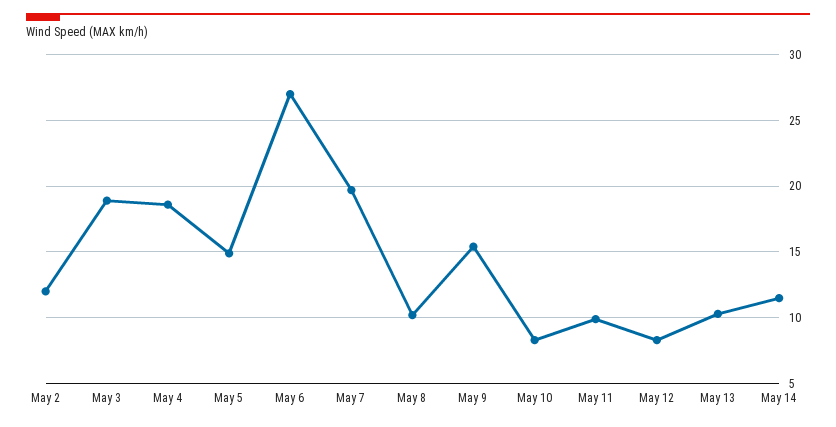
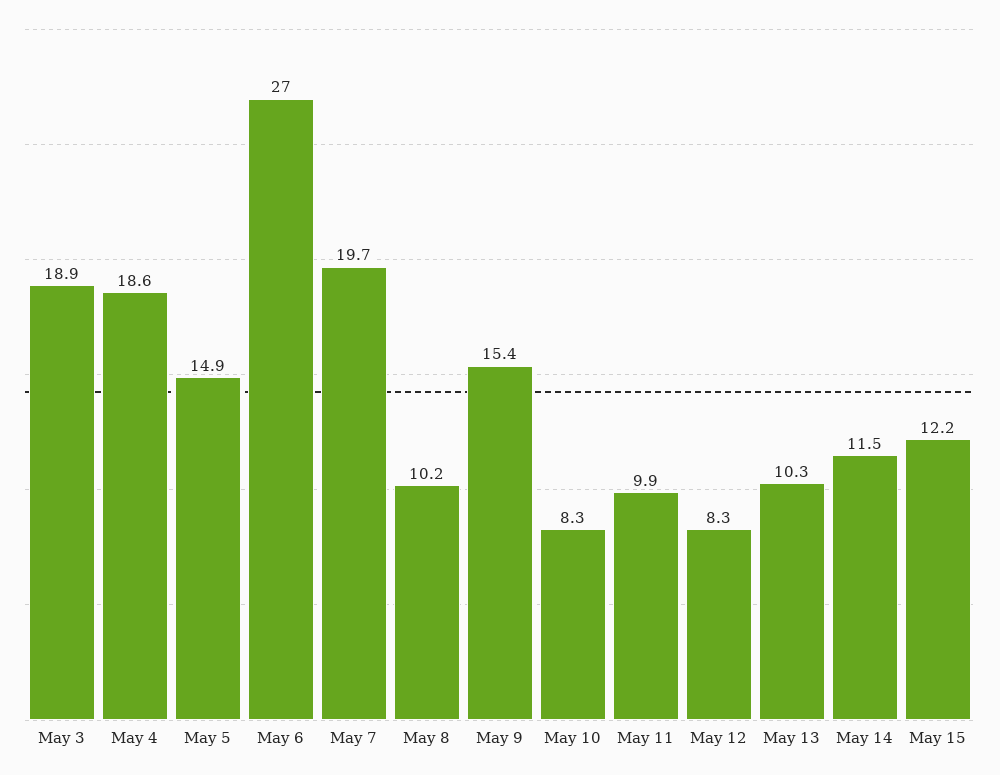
May 2: 12 -> none
May 15: none -> 12.2

